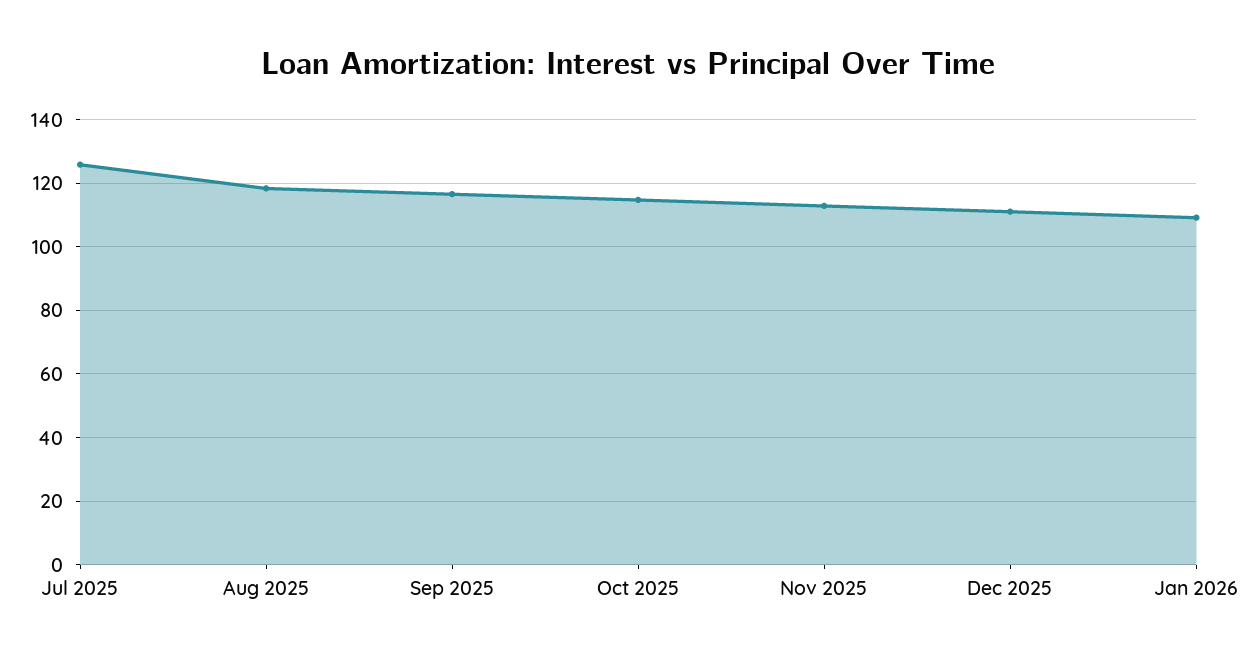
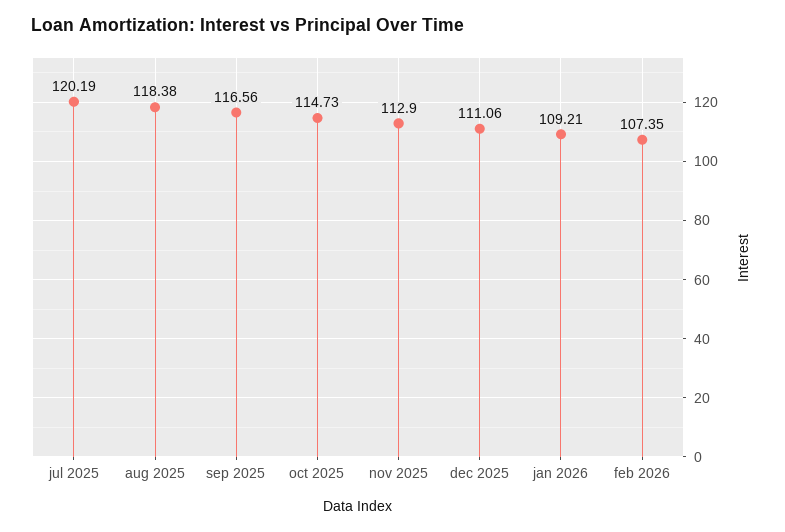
Jul 2025: 126 -> 120.19
feb 2026: none -> 107.35

